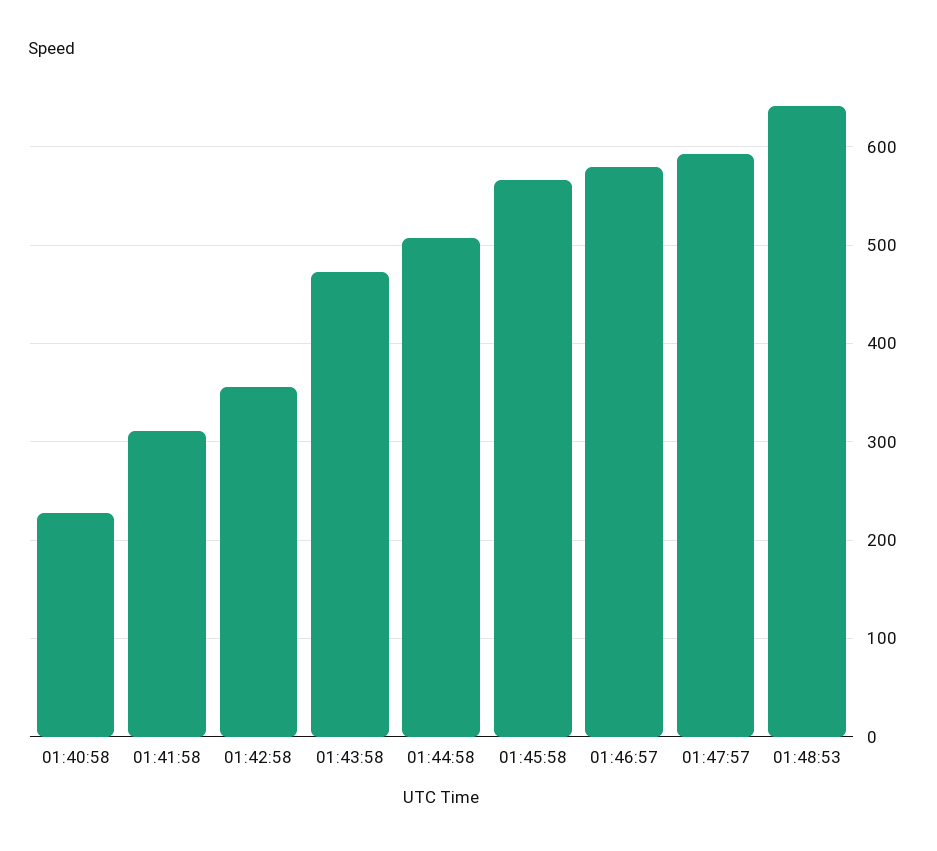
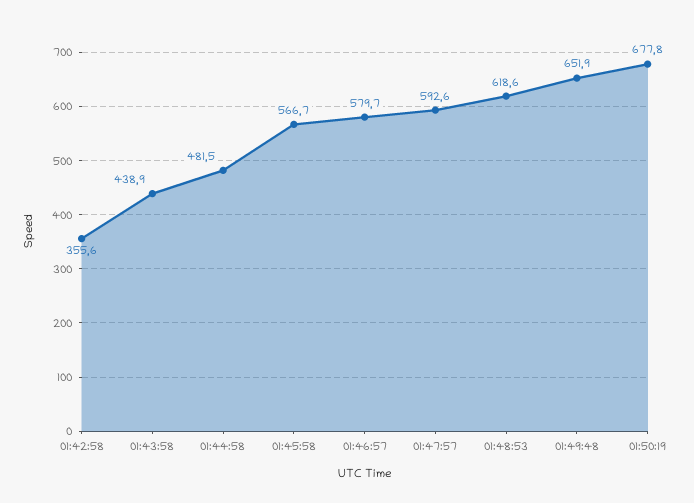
01:40:58: 230 -> none
01:41:58: 310 -> none
01:43:58: 470 -> 438.9
01:44:58: 510 -> 481.5
01:48:53: 640 -> 618.6
01:49:48: none -> 651.9
01:50:19: none -> 677.8

